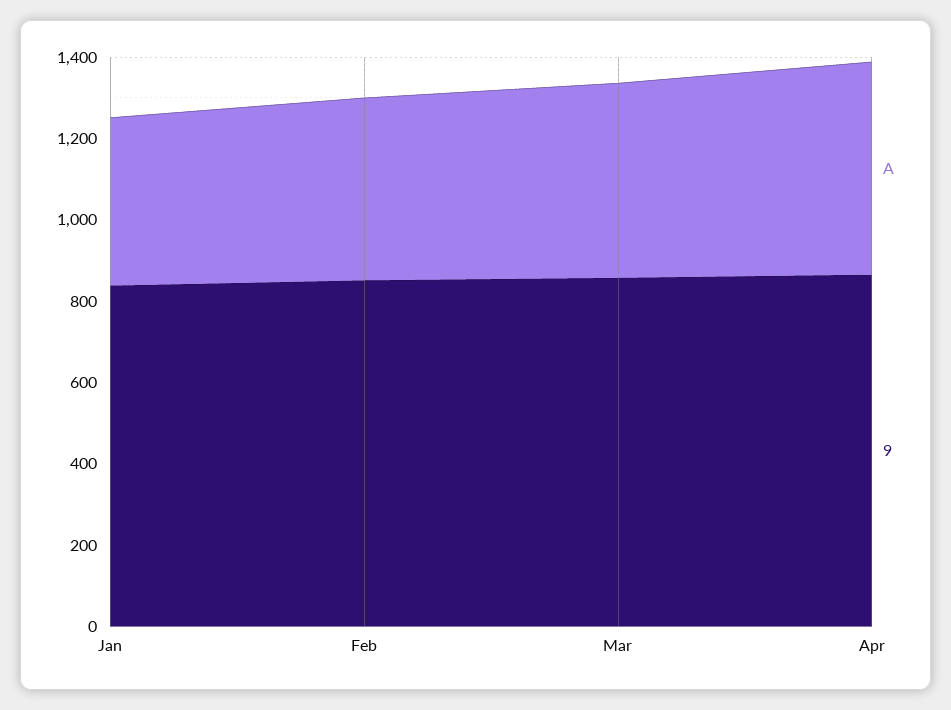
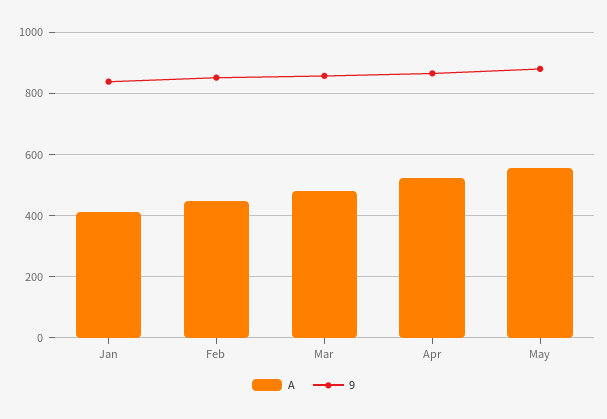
A, May: none -> 560
9, May: none -> 880

